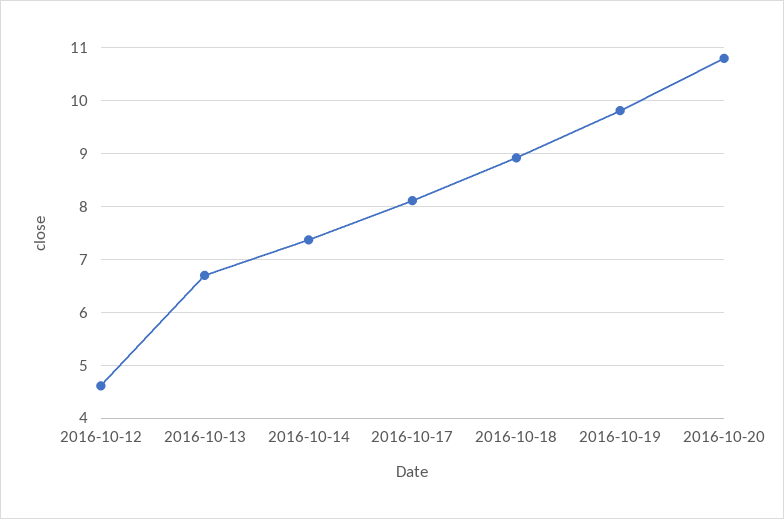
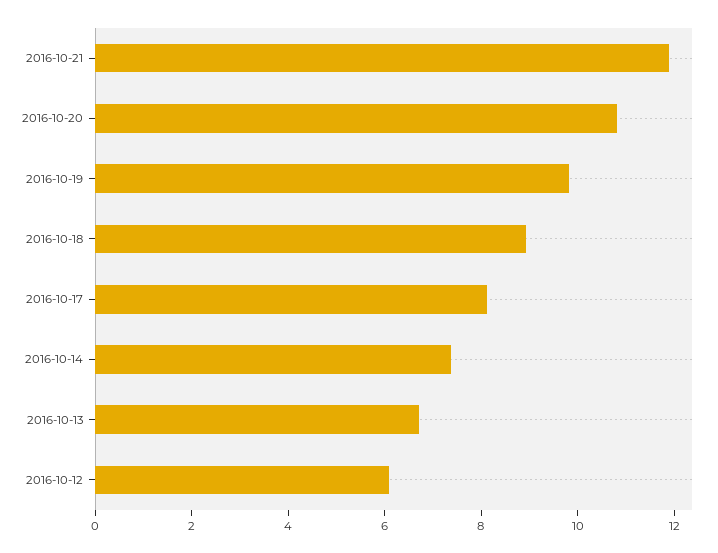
2016-10-12: 4.6 -> 6
2016-10-21: none -> 12

